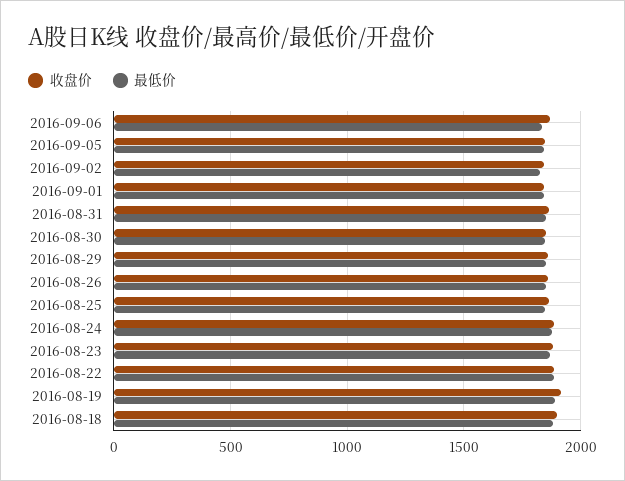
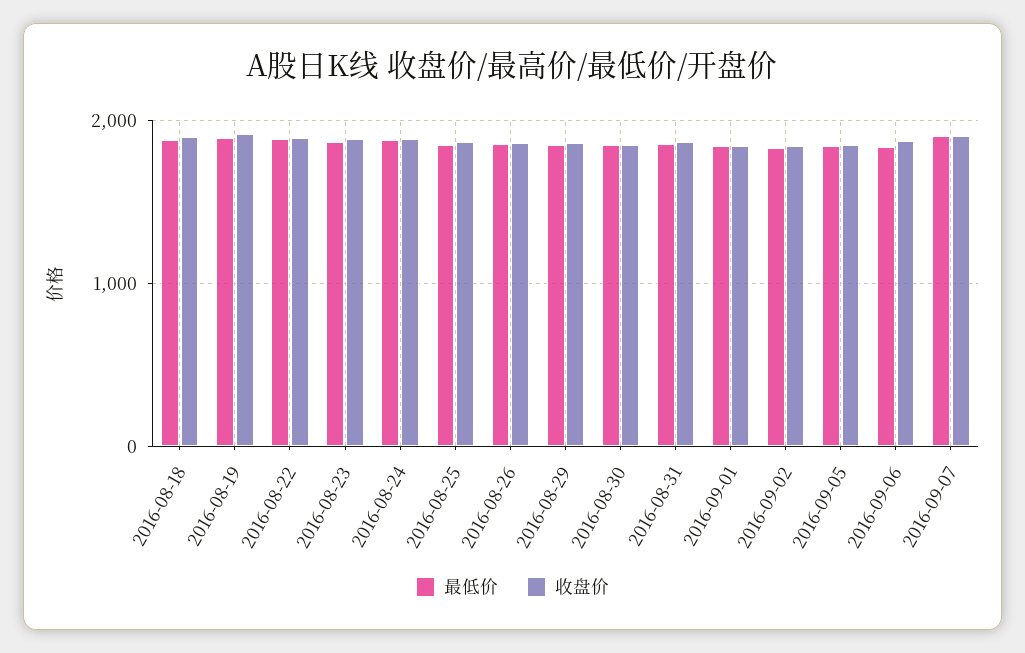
最低价, 2016-09-07: none -> 1900
收盘价, 2016-09-07: none -> 1900

